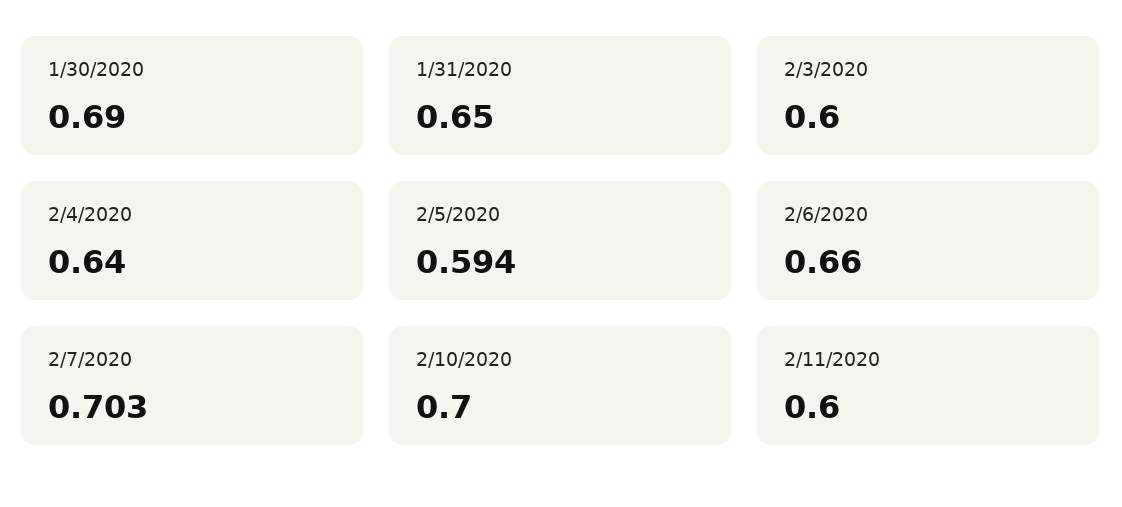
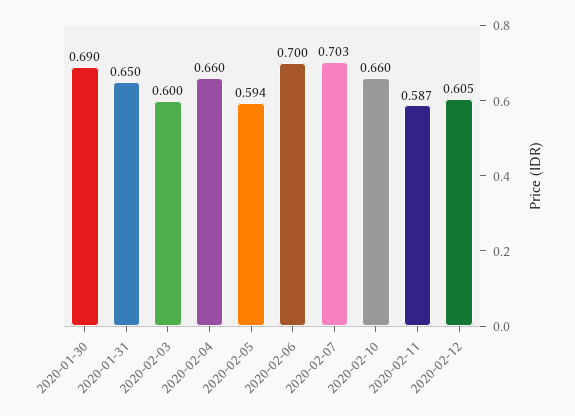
2/4/2020: 0.64 -> 0.66
2/6/2020: 0.66 -> 0.7
2/10/2020: 0.7 -> 0.66
2/11/2020: 0.6 -> 0.587
2020-02-12: none -> 0.605

